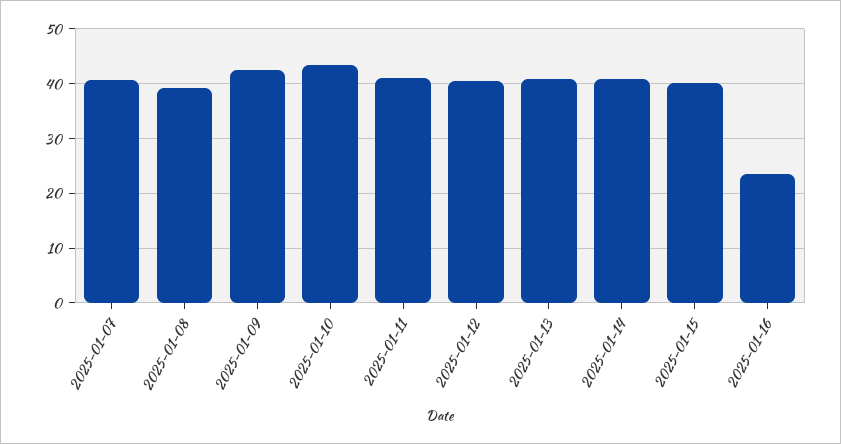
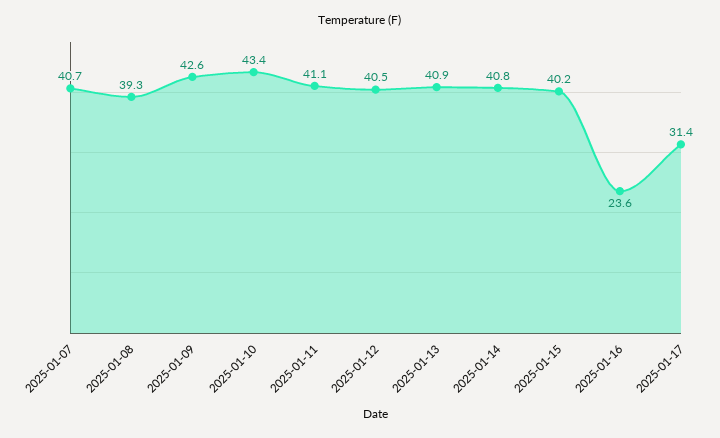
2025-01-17: none -> 31.4

